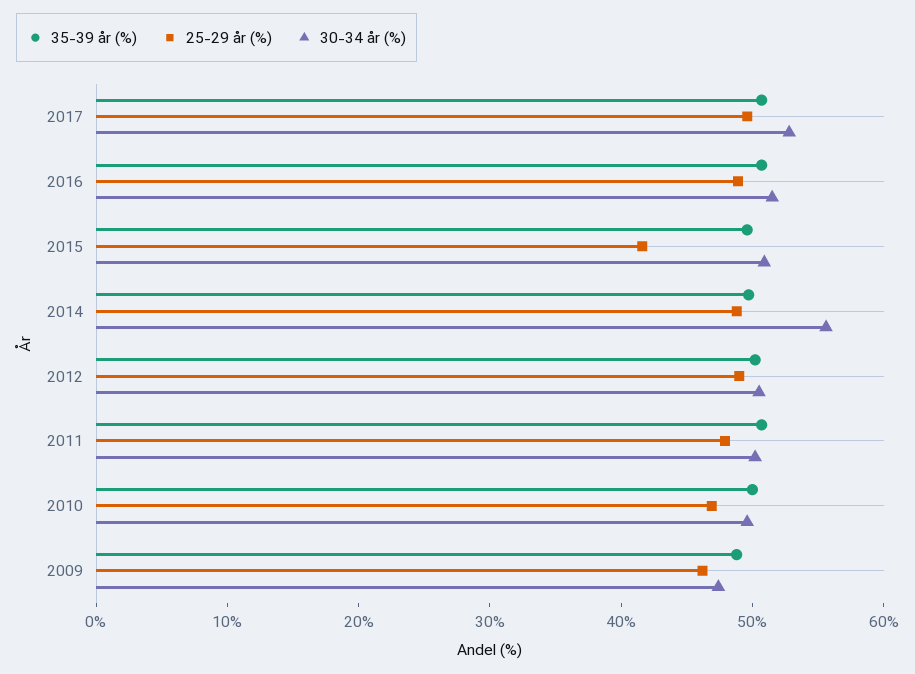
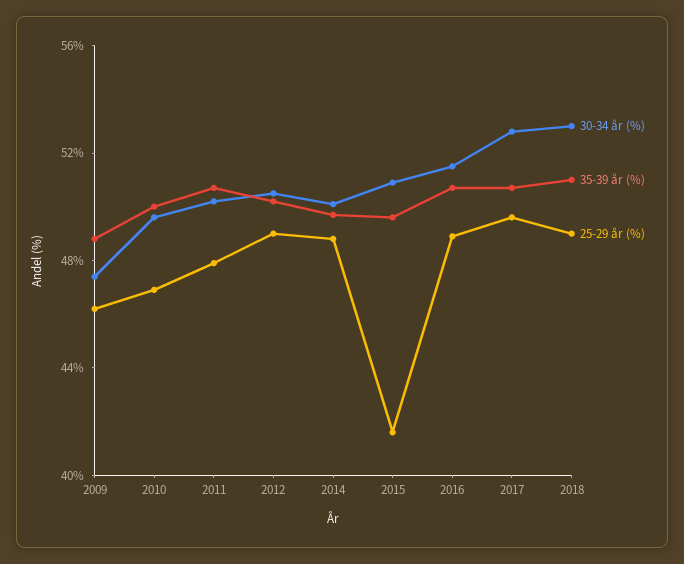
30-34 år (%), 2014: 56 -> 50
30-34 år (%), 2018: none -> 53
35-39 år (%), 2018: none -> 51
25-29 år (%), 2018: none -> 49

